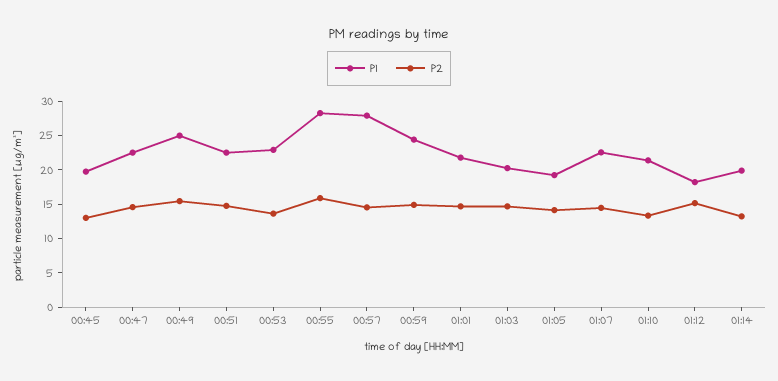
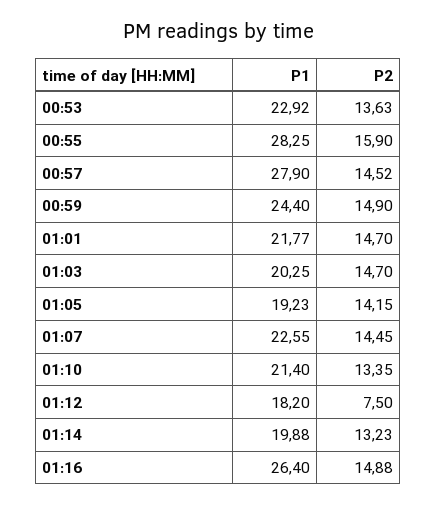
P1, 00:45: 20 -> none
P2, 00:45: 12.5 -> none
P1, 00:47: 22.5 -> none
P2, 00:47: 15 -> none
P1, 00:49: 25 -> none
P2, 00:49: 15 -> none
P1, 00:51: 22.5 -> none
P2, 00:51: 15 -> none
P2, 01:12: 15 -> 7.5
P1, 01:16: none -> 26.4
P2, 01:16: none -> 14.88

